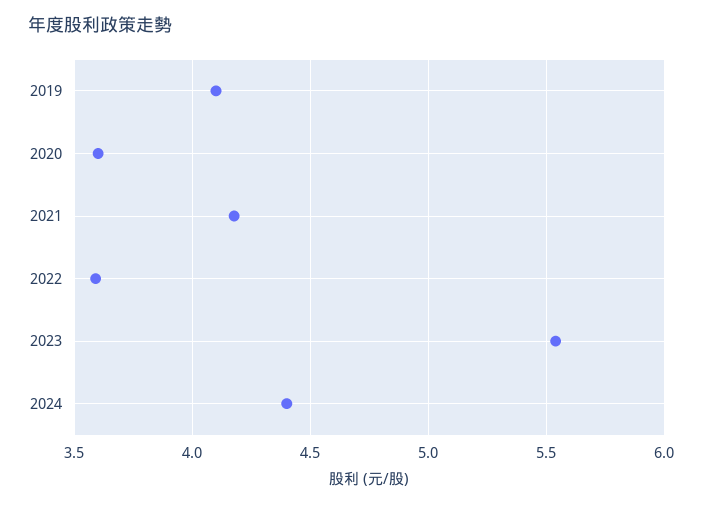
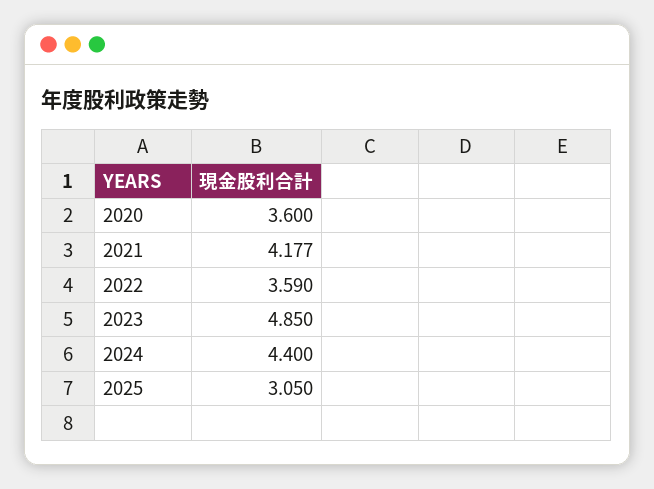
2019: 4.1 -> none
2023: 5.55 -> 4.85
2025: none -> 3.05

